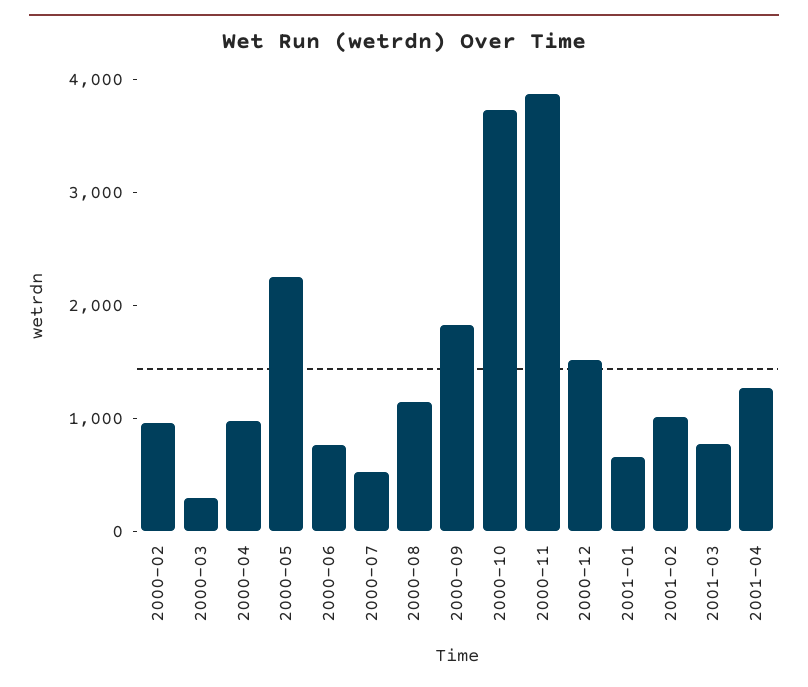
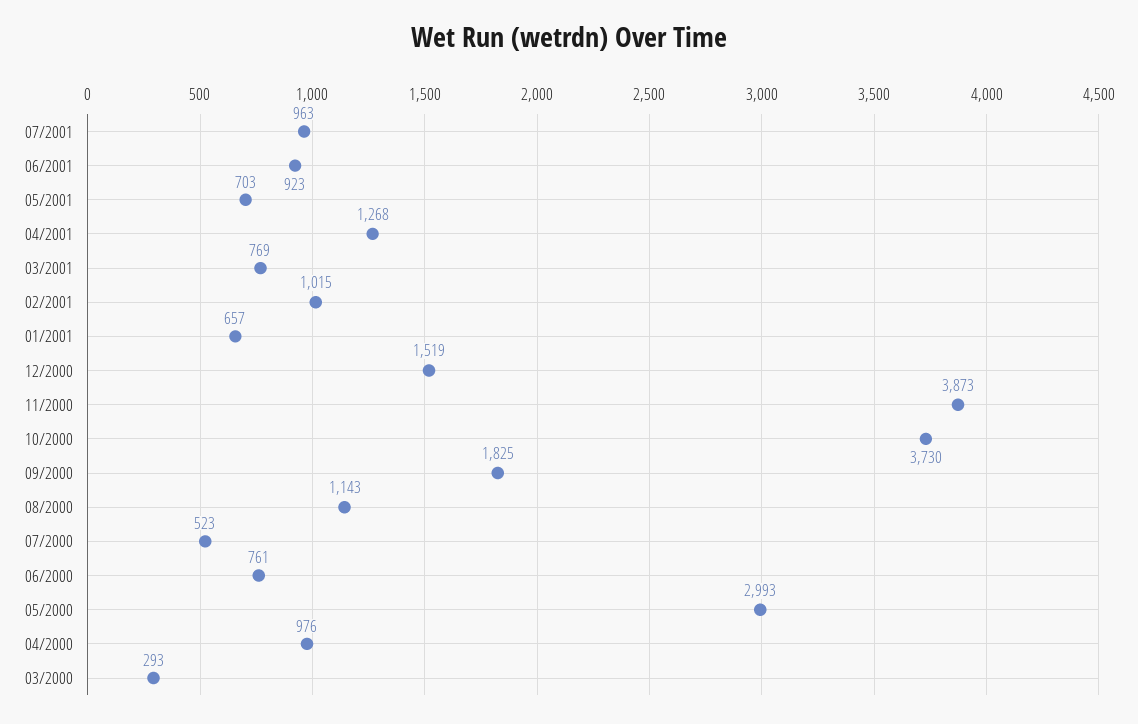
2000-02: 1000 -> none
2000-05: 2200 -> 2993
07/2001: none -> 963
06/2001: none -> 923
05/2001: none -> 703

